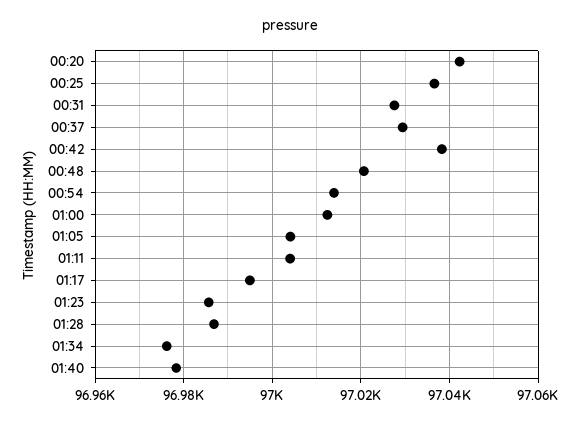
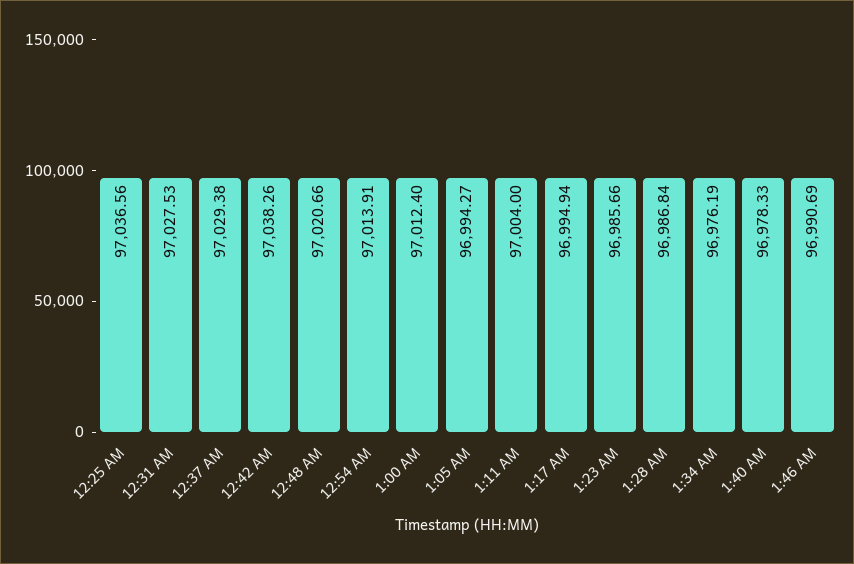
00:20: 97042 -> none
01:05: 97004 -> 96994.27
1:46 AM: none -> 96990.69

